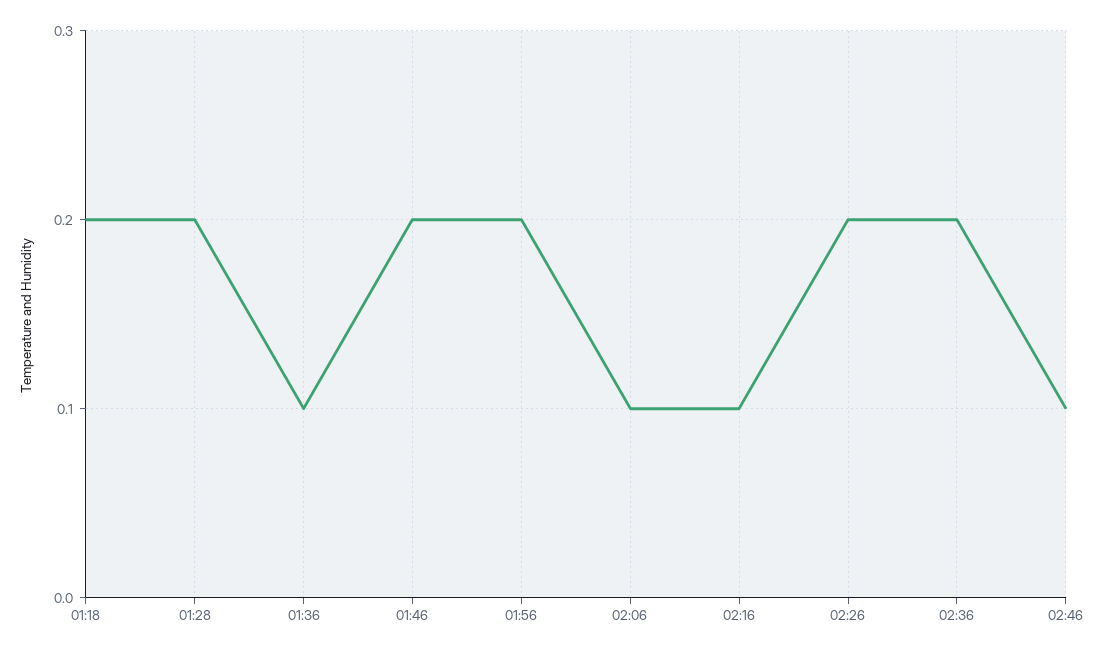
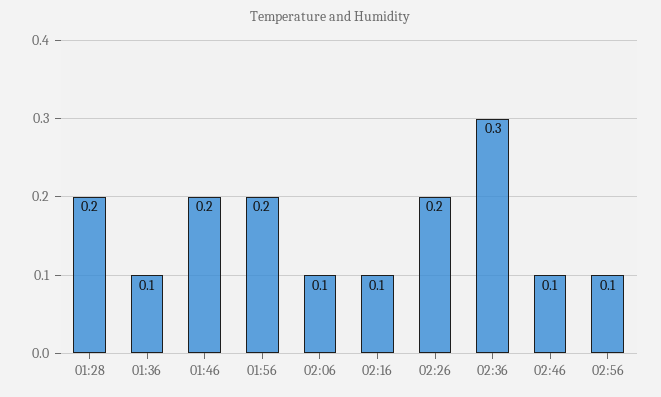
01:18: 0.2 -> none
02:36: 0.2 -> 0.3
02:56: none -> 0.1

